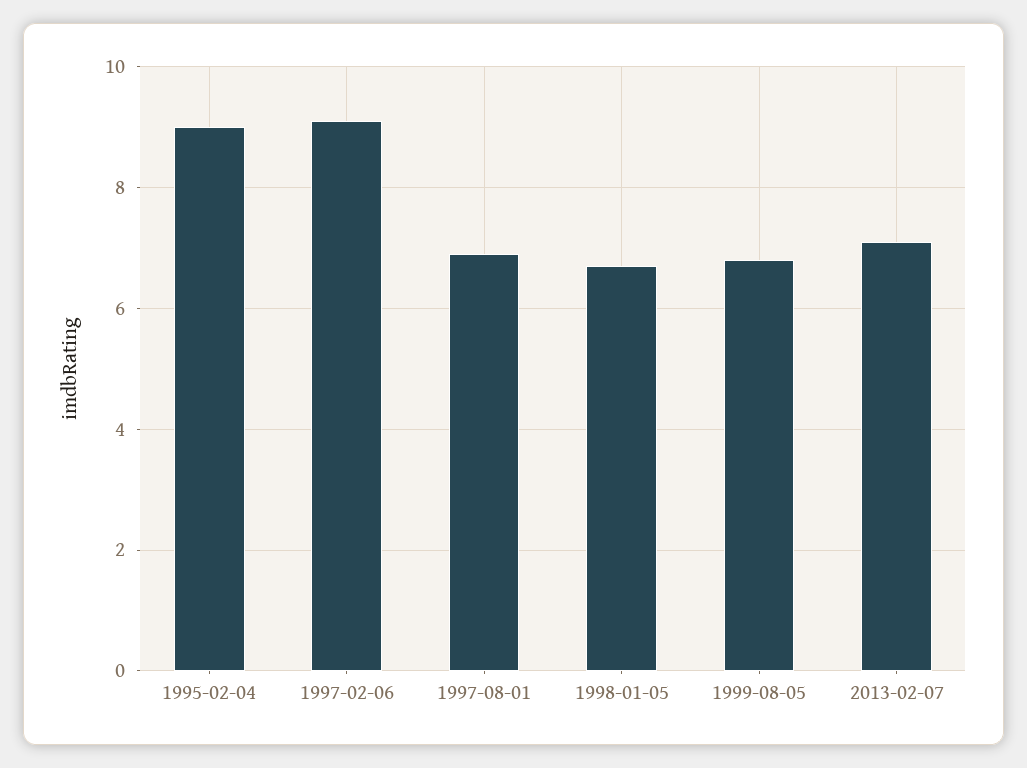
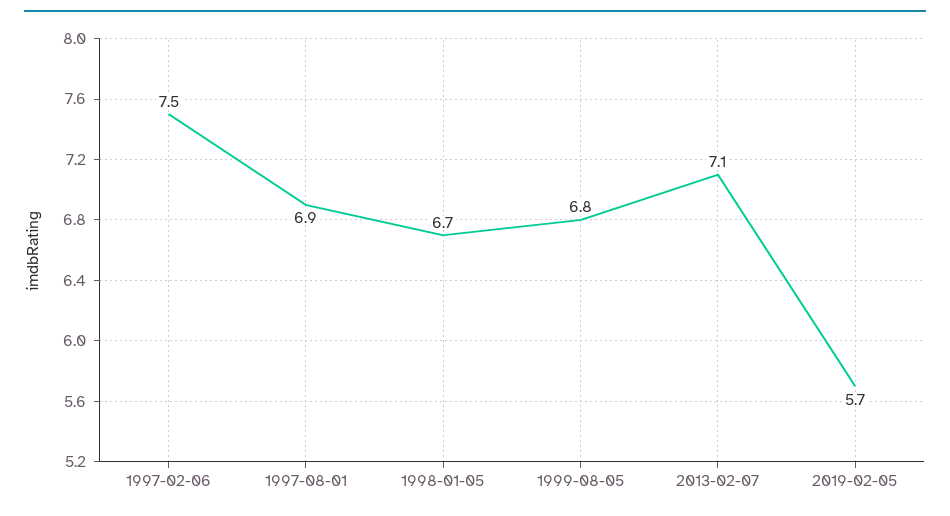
1995-02-04: 9 -> none
1997-02-06: 9 -> 7.5
2019-02-05: none -> 5.7

